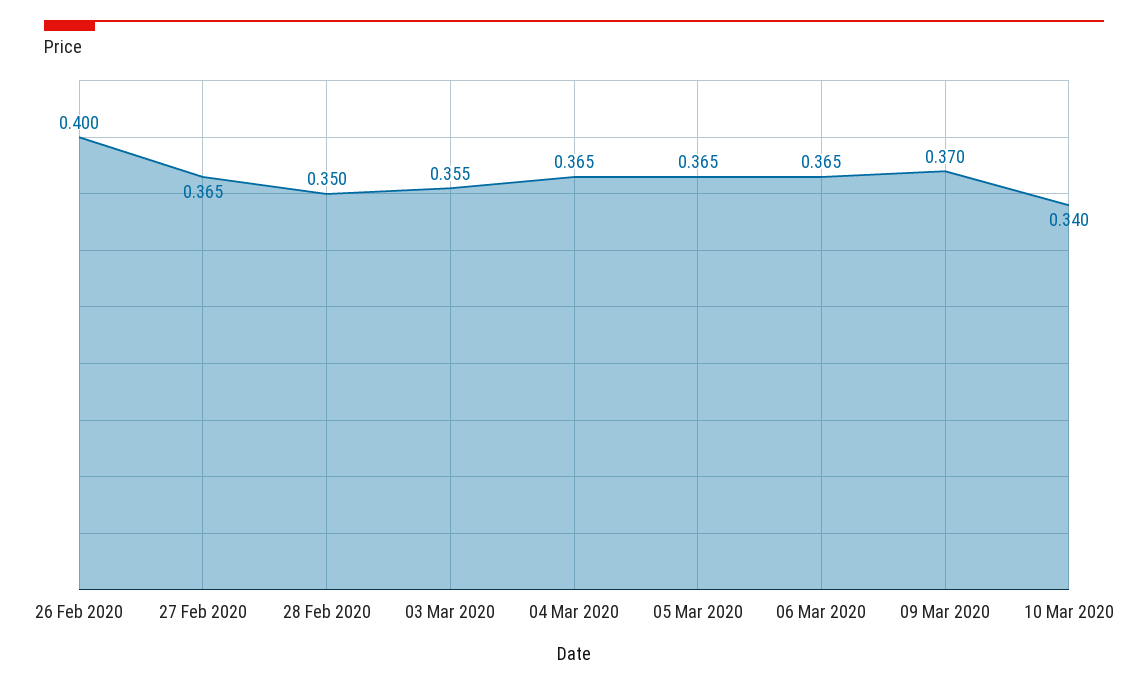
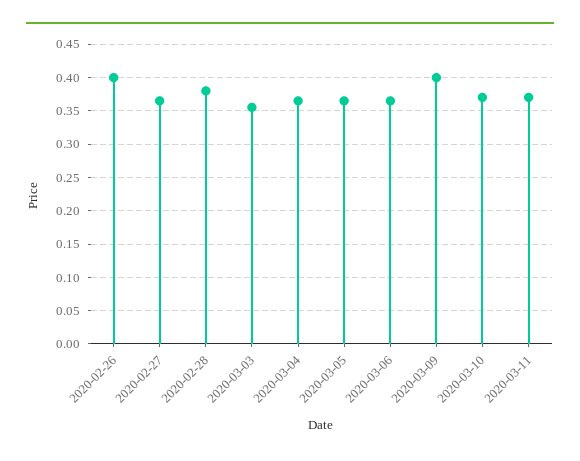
28 Feb 2020: 0.35 -> 0.38
09 Mar 2020: 0.37 -> 0.4
10 Mar 2020: 0.34 -> 0.37
2020-03-11: none -> 0.37

